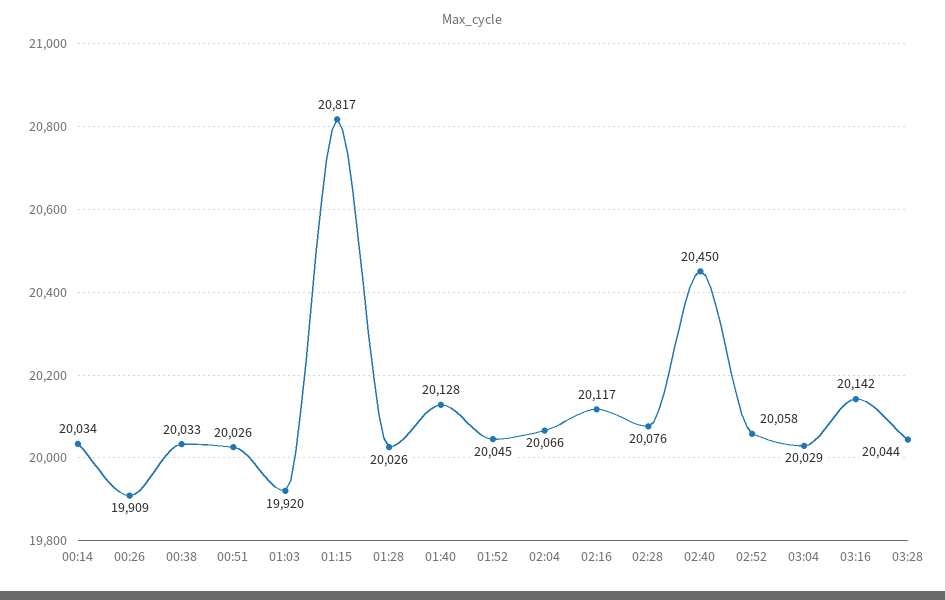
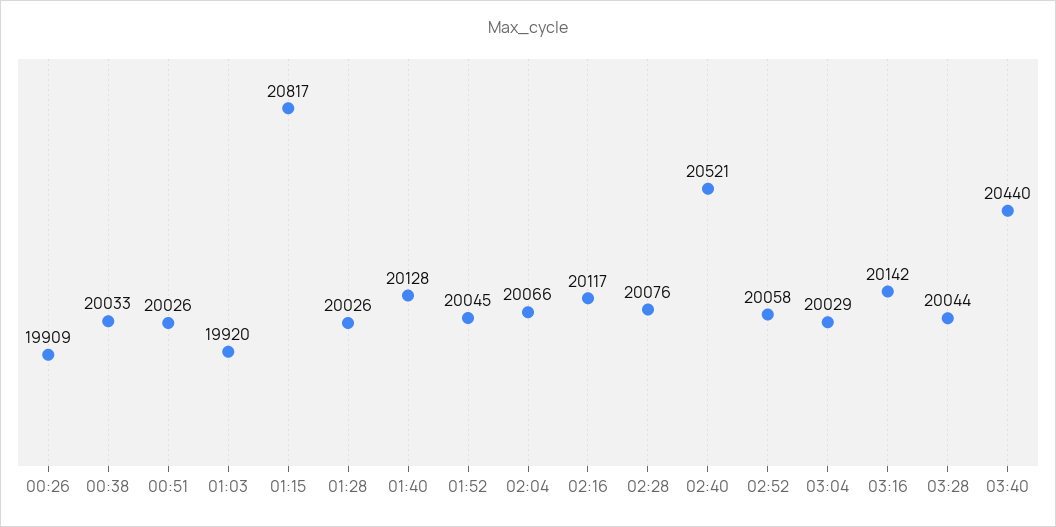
00:14: 20034 -> none
02:40: 20450 -> 20521
03:40: none -> 20440

